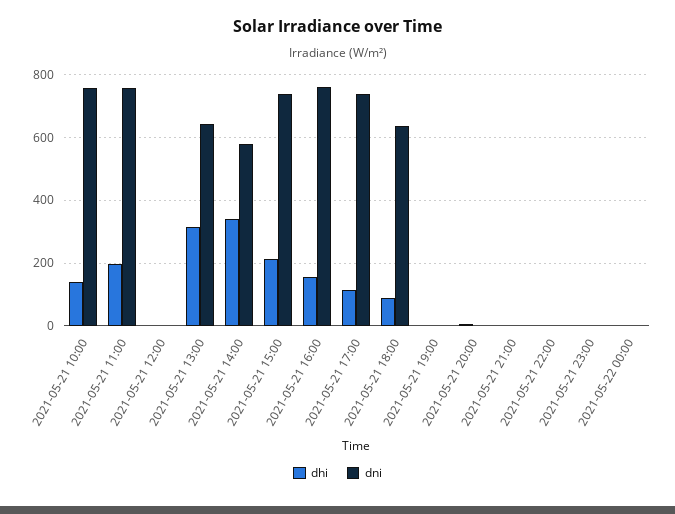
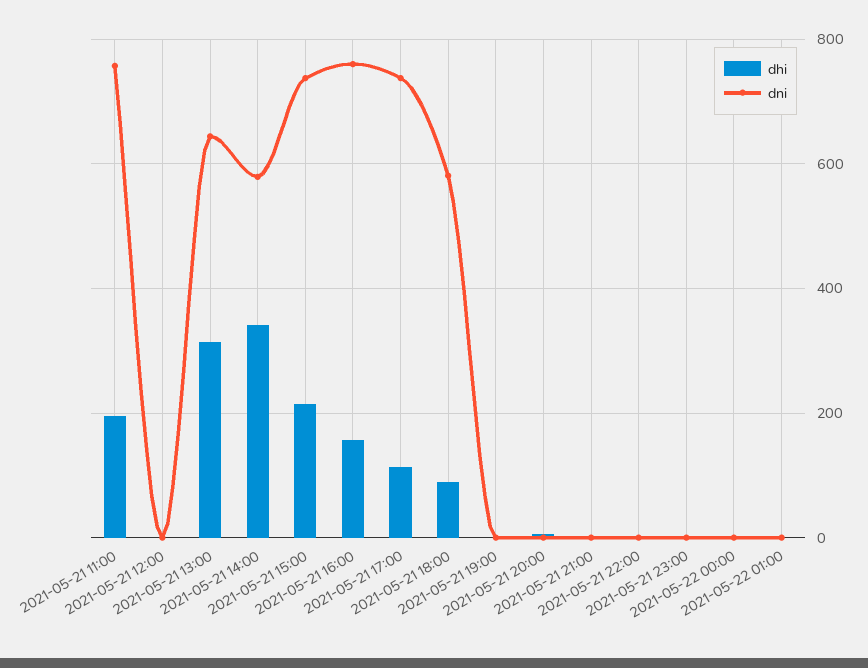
dhi, 2021-05-21 10:00: 140 -> none
dni, 2021-05-21 10:00: 760 -> none
dni, 2021-05-21 18:00: 640 -> 580
dhi, 2021-05-22 01:00: none -> 0
dni, 2021-05-22 01:00: none -> 0

